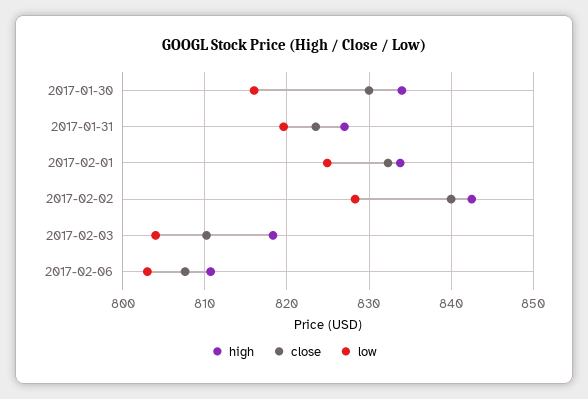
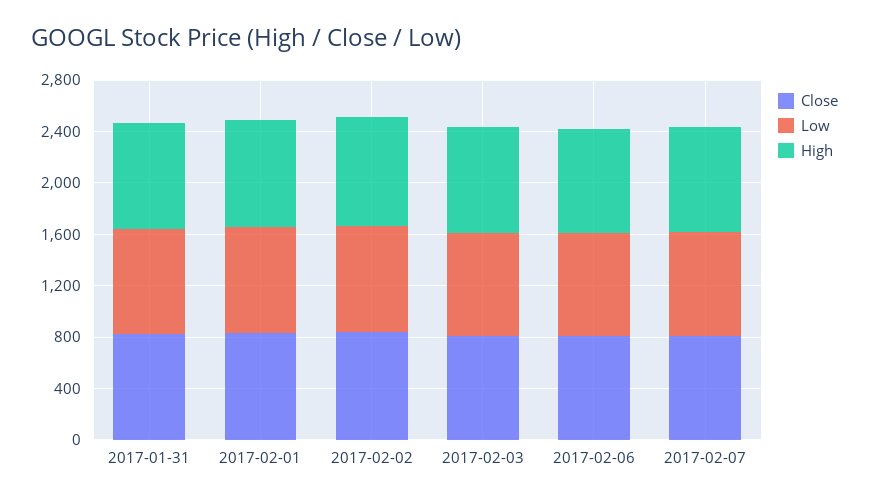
high, 2017-01-30: 834 -> none
close, 2017-01-30: 830 -> none
low, 2017-01-30: 816 -> none
close, 2017-02-07: none -> 800
low, 2017-02-07: none -> 800
high, 2017-02-07: none -> 800

